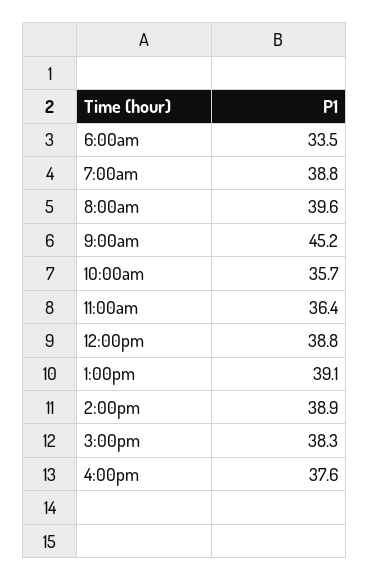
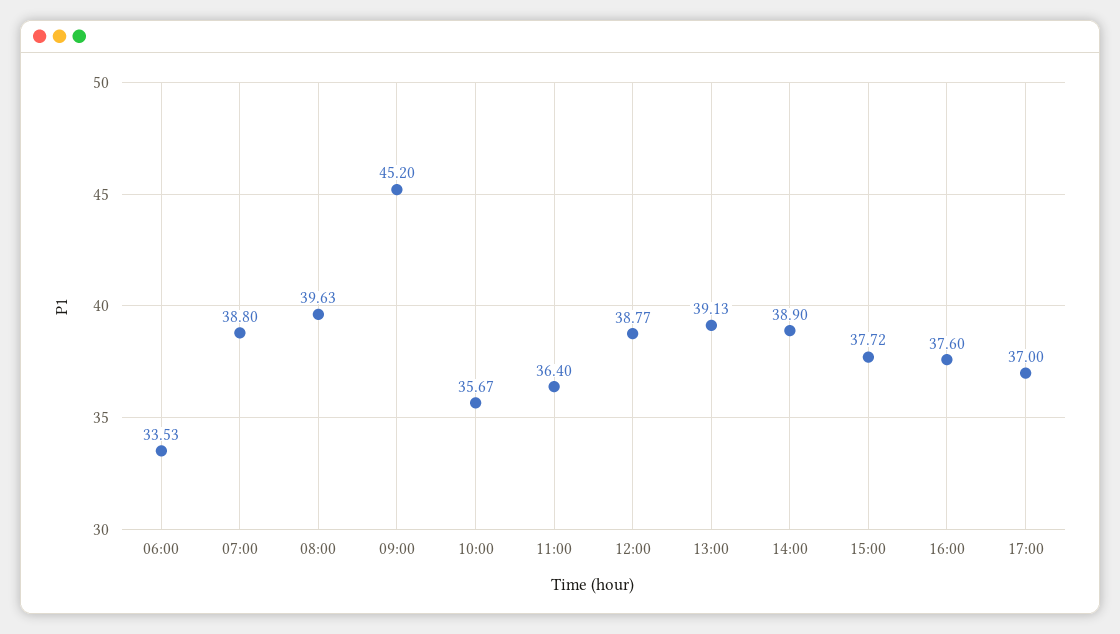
3:00pm: 38.3 -> 37.72
17:00: none -> 37

